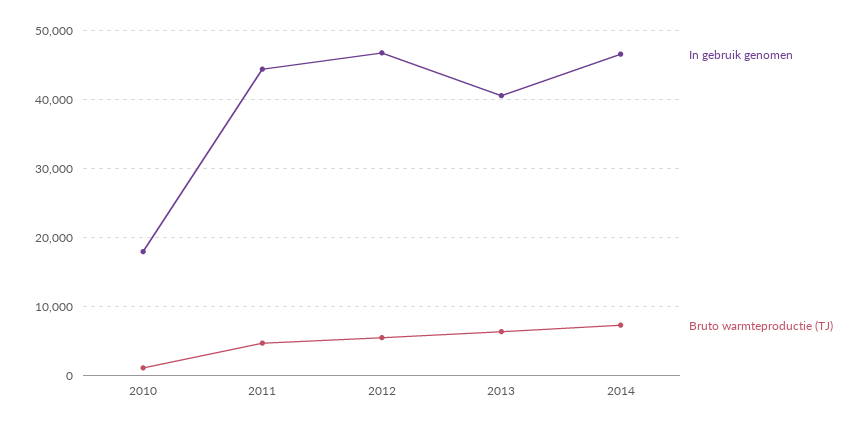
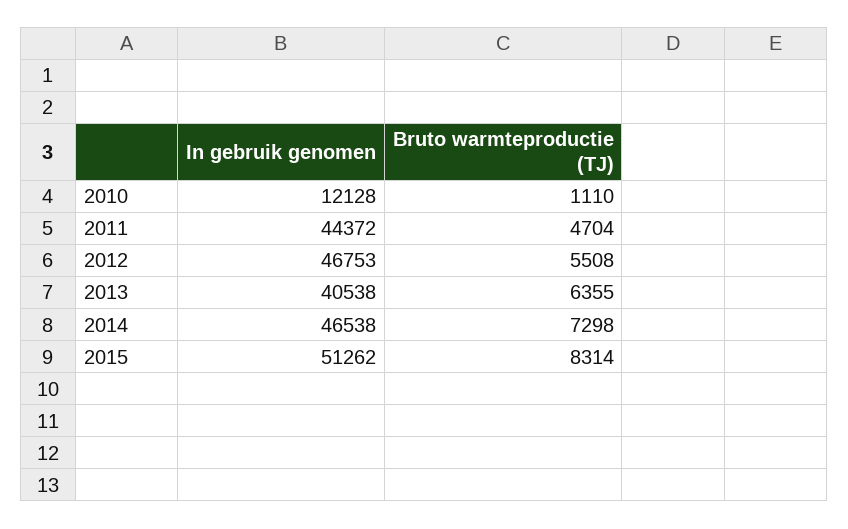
In gebruik genomen, 2010: 18000 -> 12128
In gebruik genomen, 2015: none -> 51262
Bruto warmteproductie (TJ), 2015: none -> 8314

